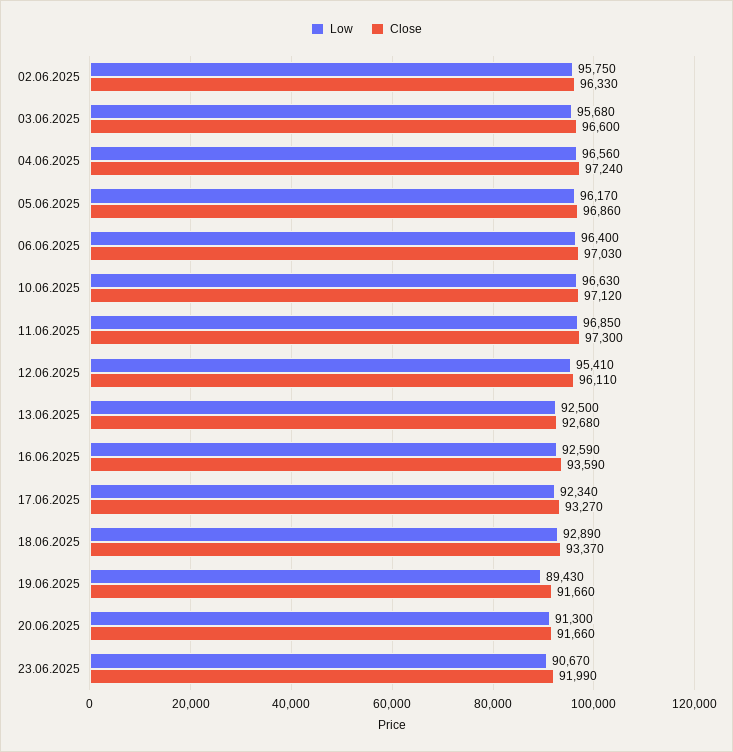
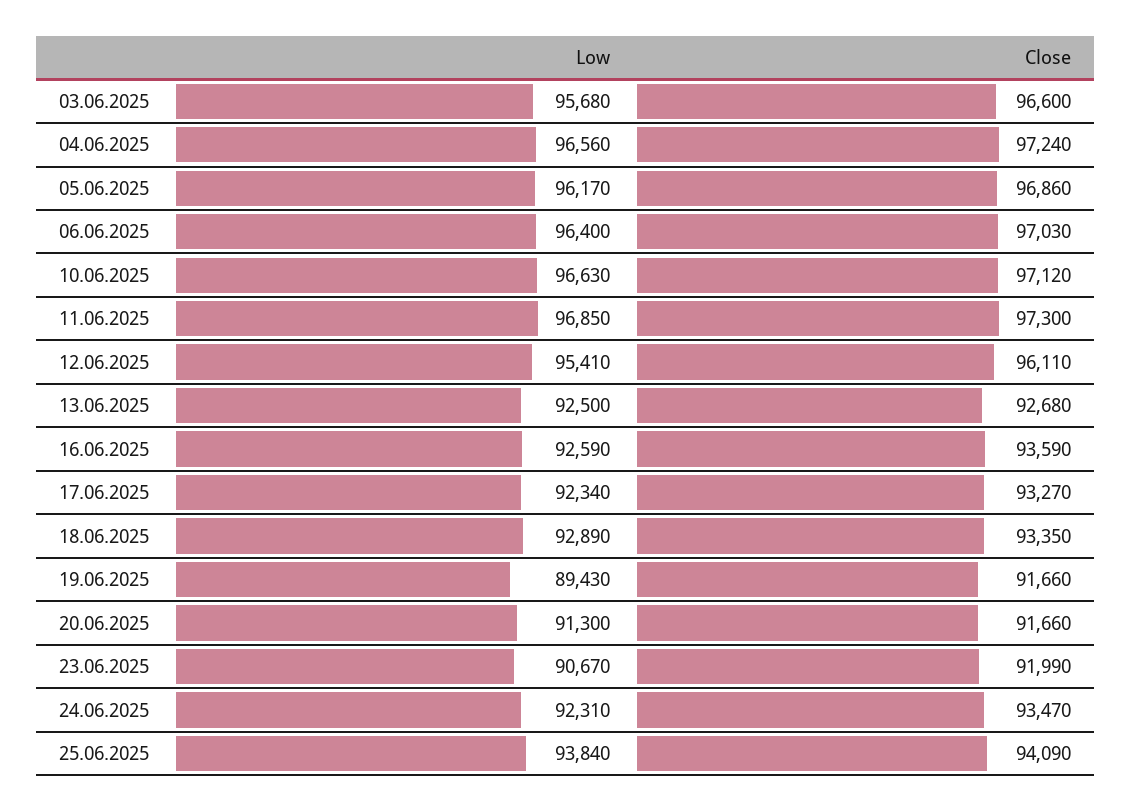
Low, 02.06.2025: 95750 -> none
Close, 02.06.2025: 96330 -> none
Close, 18.06.2025: 93370 -> 93350
Low, 24.06.2025: none -> 92310
Close, 24.06.2025: none -> 93470
Low, 25.06.2025: none -> 93840
Close, 25.06.2025: none -> 94090

